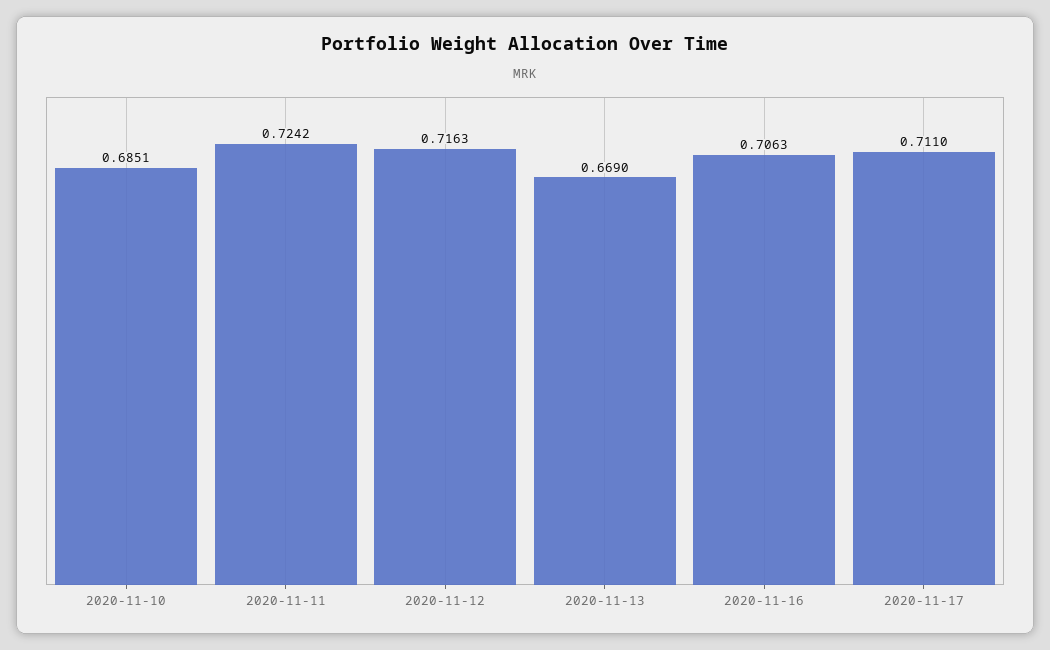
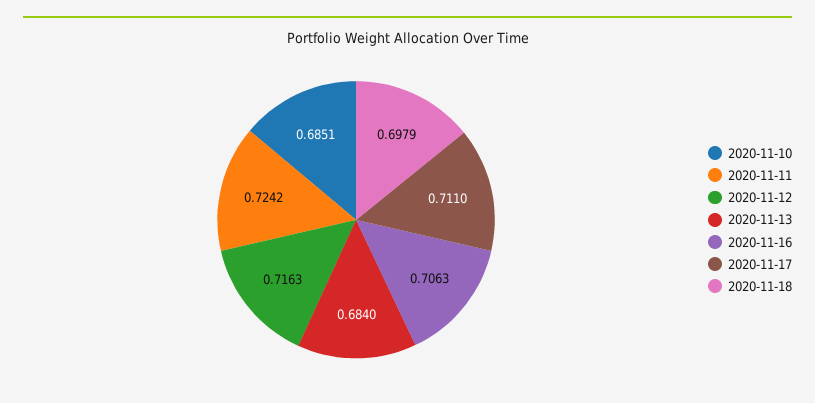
2020-11-13: 0.669 -> 0.684
2020-11-18: none -> 0.6979

